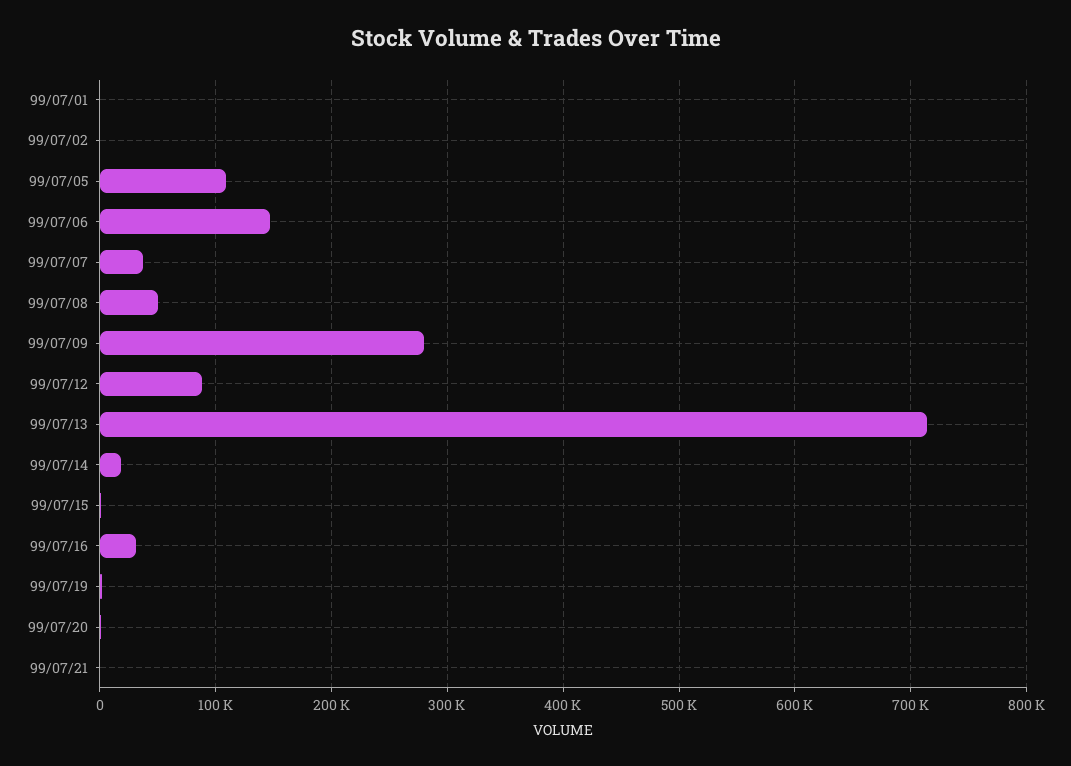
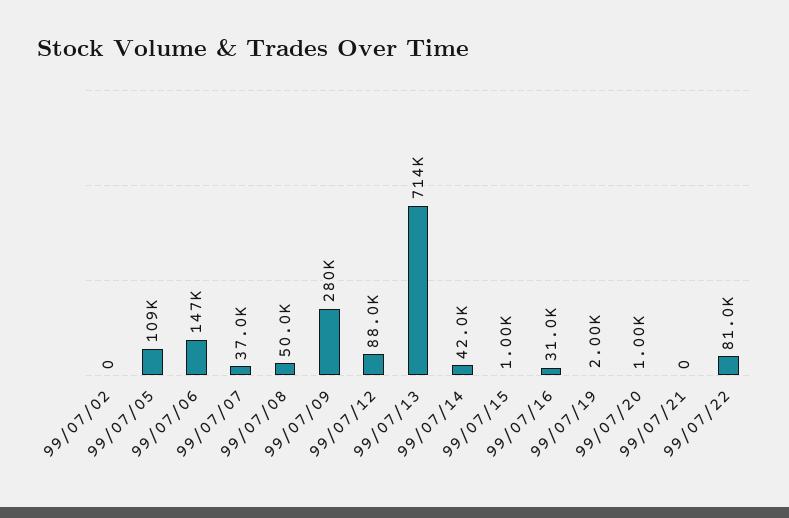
99/07/01: 0 -> none
99/07/14: 20000 -> 42000
99/07/22: none -> 81000

